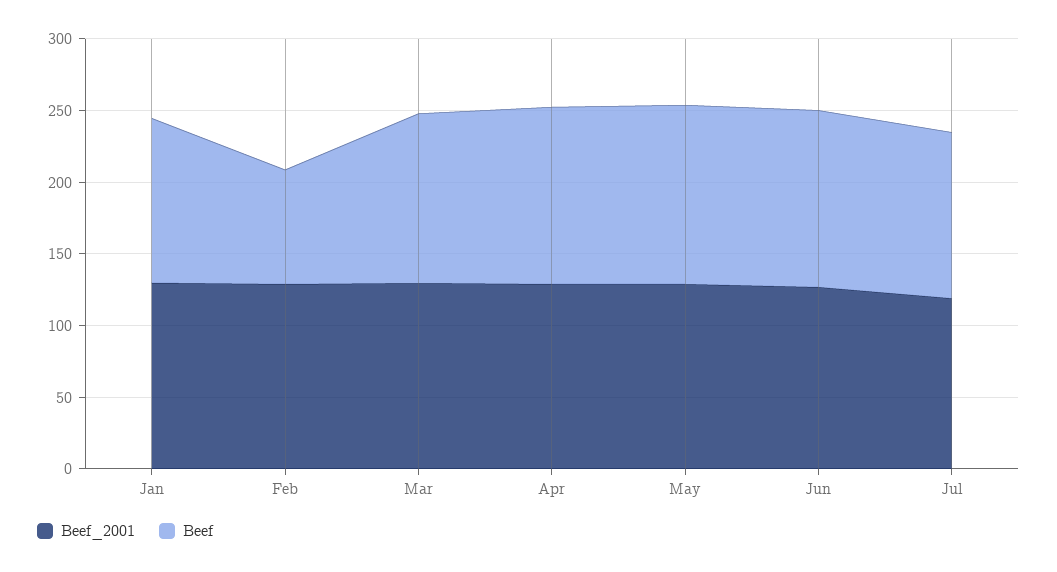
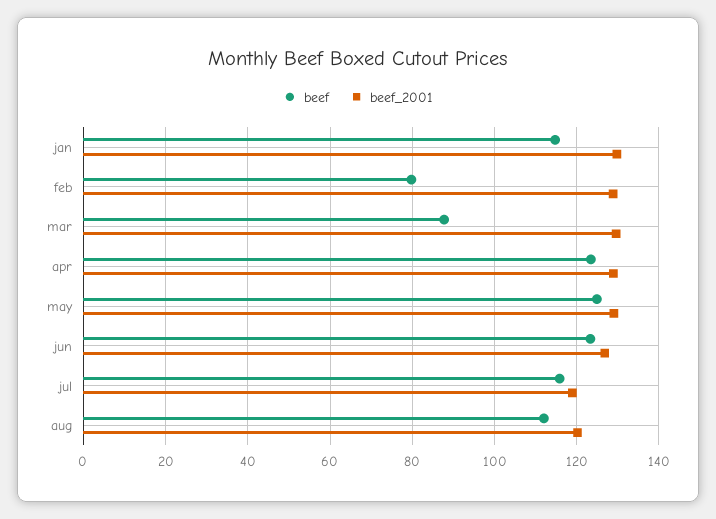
Beef, Mar: 120 -> 88
Beef, aug: none -> 112
Beef_2001, aug: none -> 120

